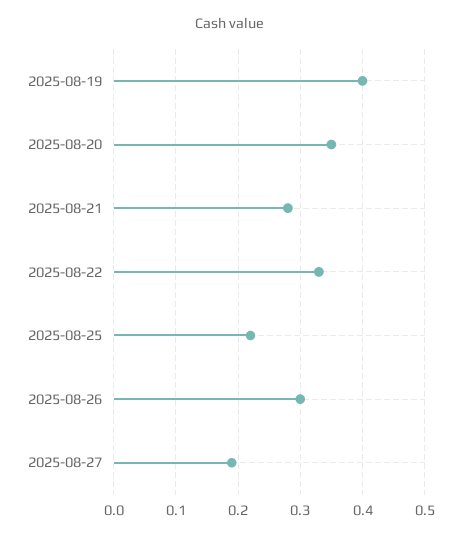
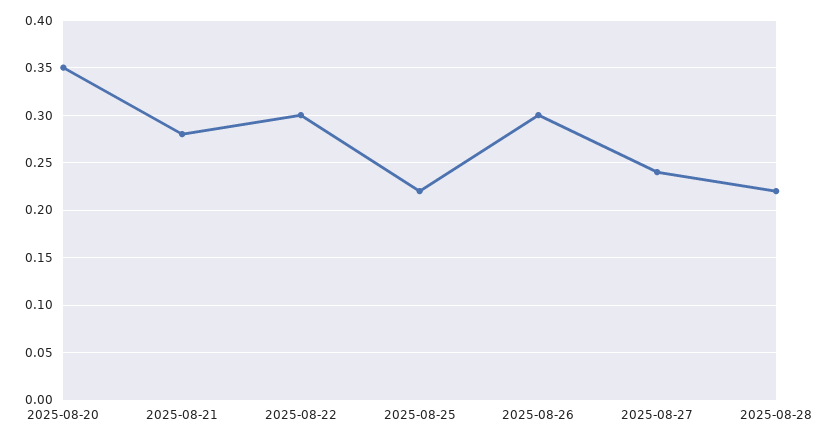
2025-08-19: 0.4 -> none
2025-08-22: 0.33 -> 0.3
2025-08-27: 0.19 -> 0.24
2025-08-28: none -> 0.22

